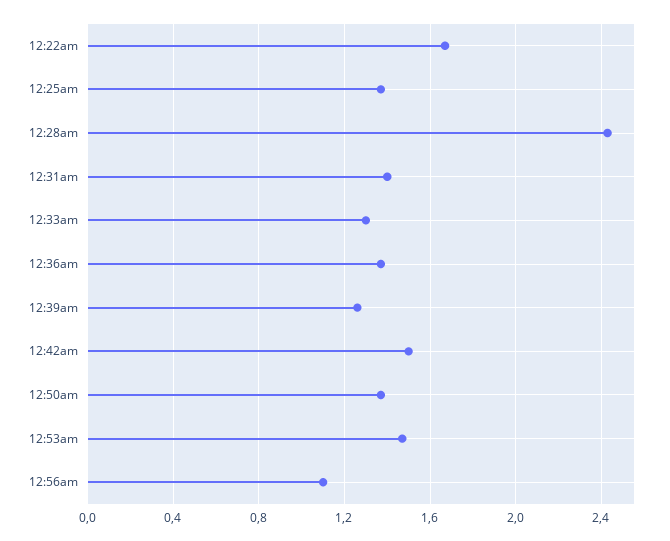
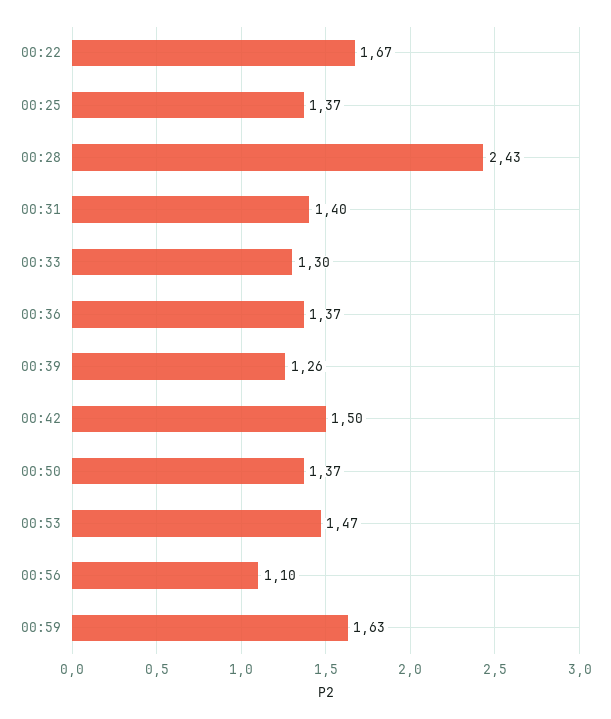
00:59: none -> 1.63

